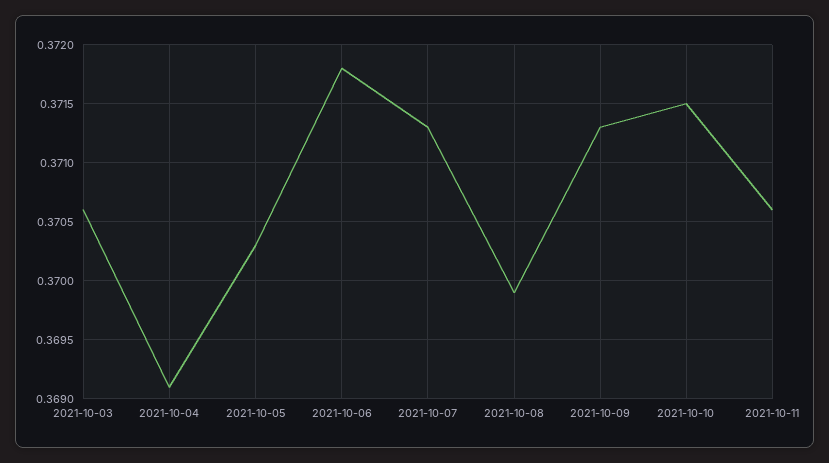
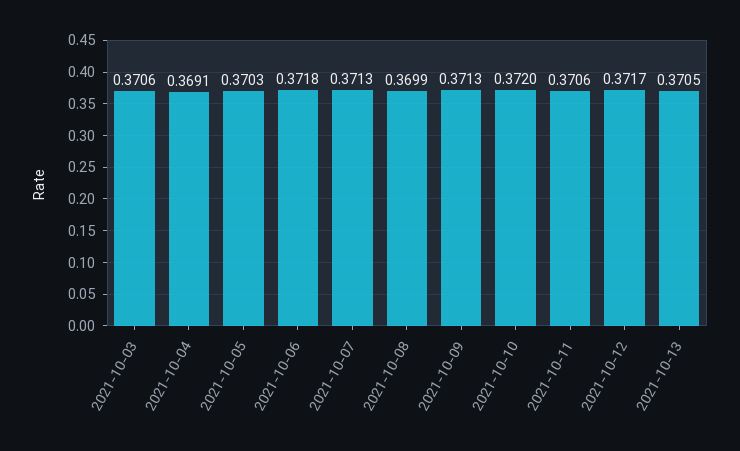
2021-10-10: 0.3715 -> 0.372
2021-10-12: none -> 0.3717
2021-10-13: none -> 0.3705

